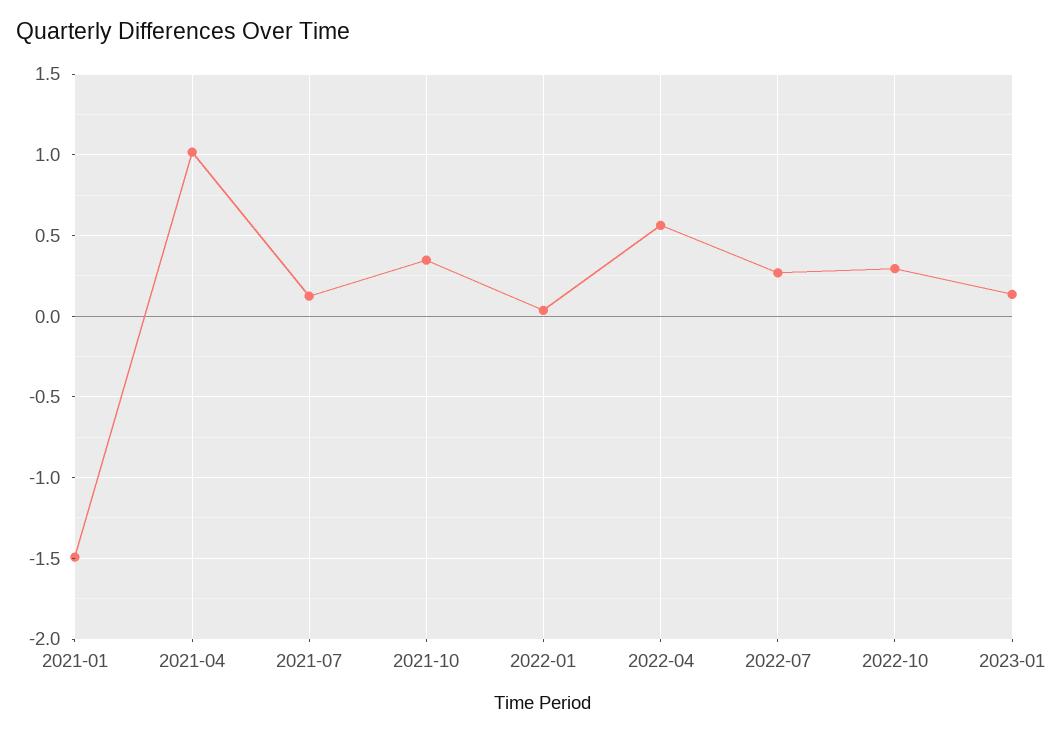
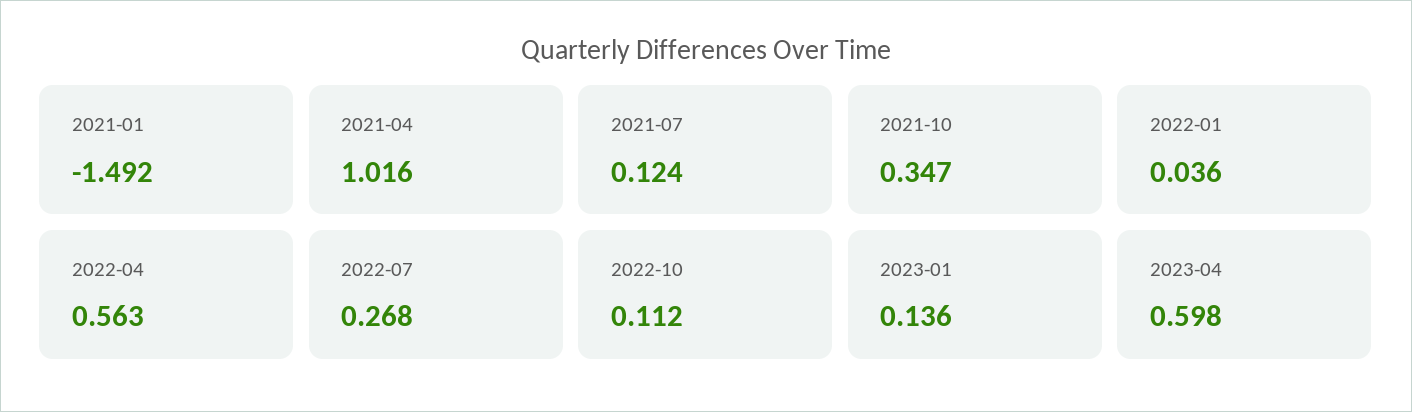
2022-10: 0.3 -> 0.112
2023-04: none -> 0.598

